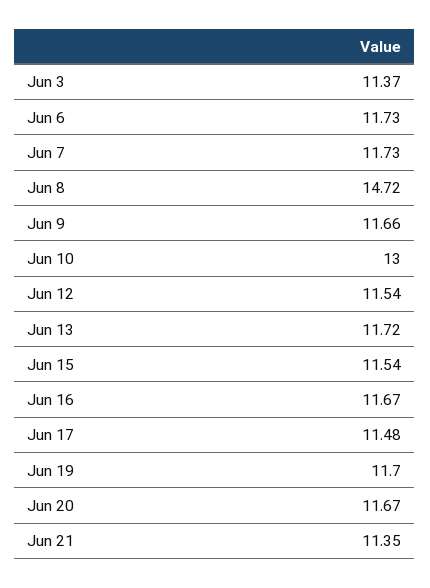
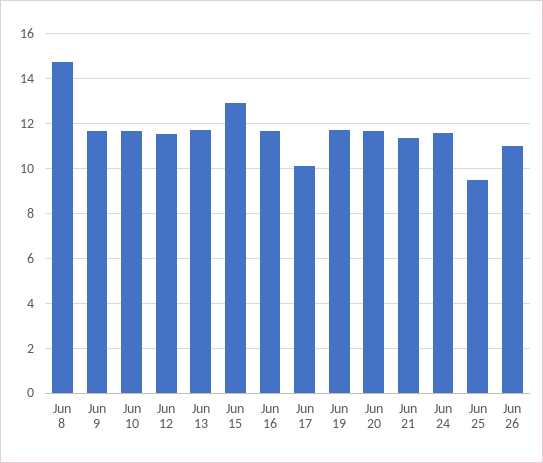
Jun 3: 11.37 -> none
Jun 6: 11.73 -> none
Jun 7: 11.73 -> none
Jun 10: 13 -> 11.5
Jun 15: 11.54 -> 13
Jun 17: 11.48 -> 10
Jun 24: none -> 11.5
Jun 25: none -> 9.5
Jun 26: none -> 11

